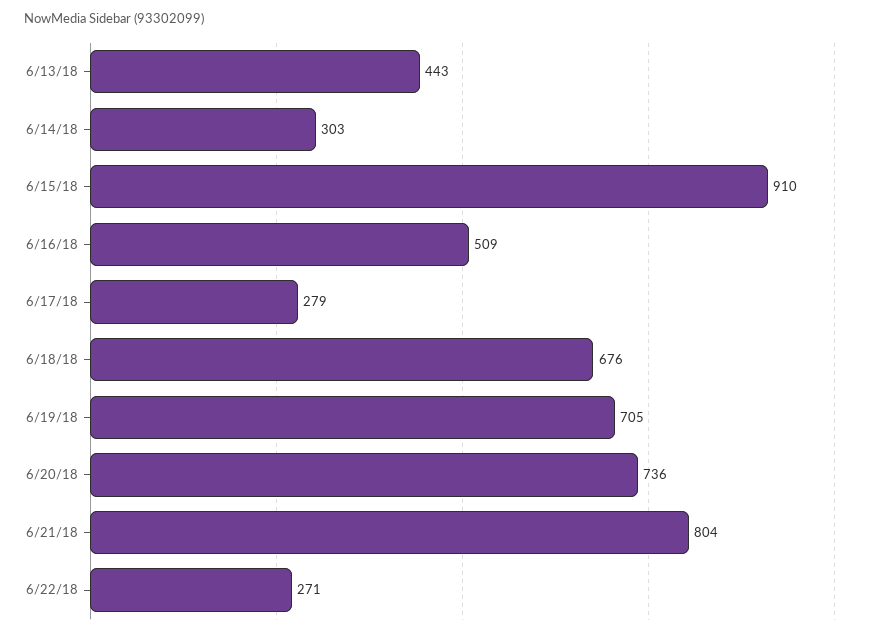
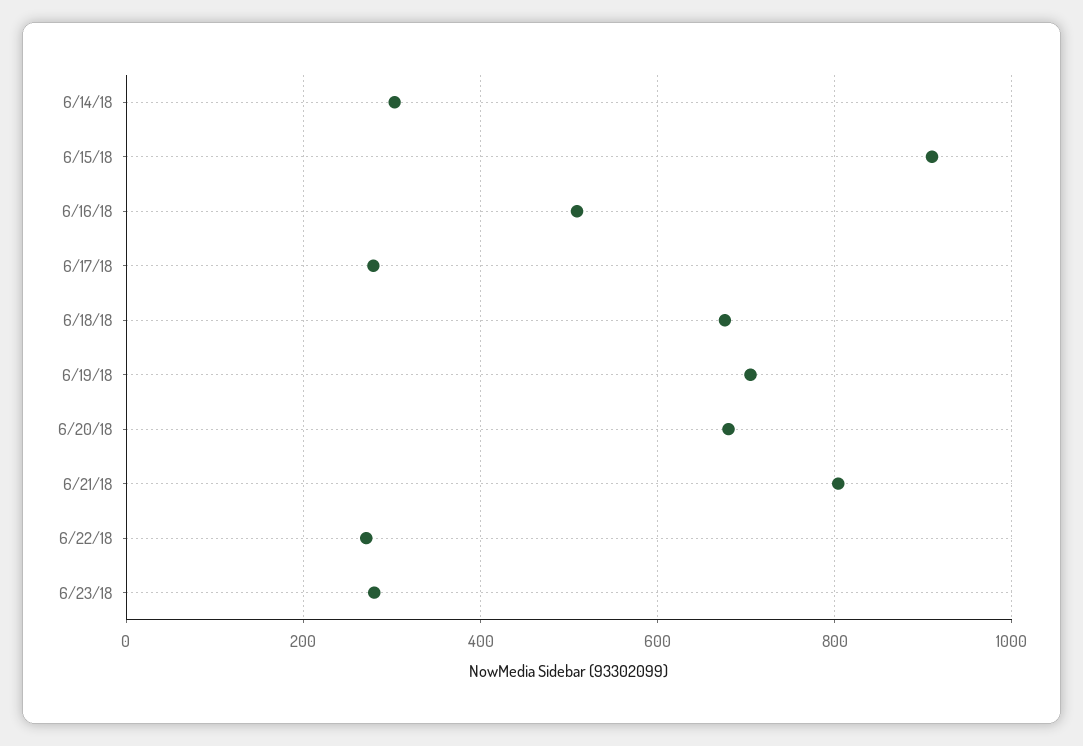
6/13/18: 443 -> none
6/20/18: 736 -> 680
6/23/18: none -> 280

